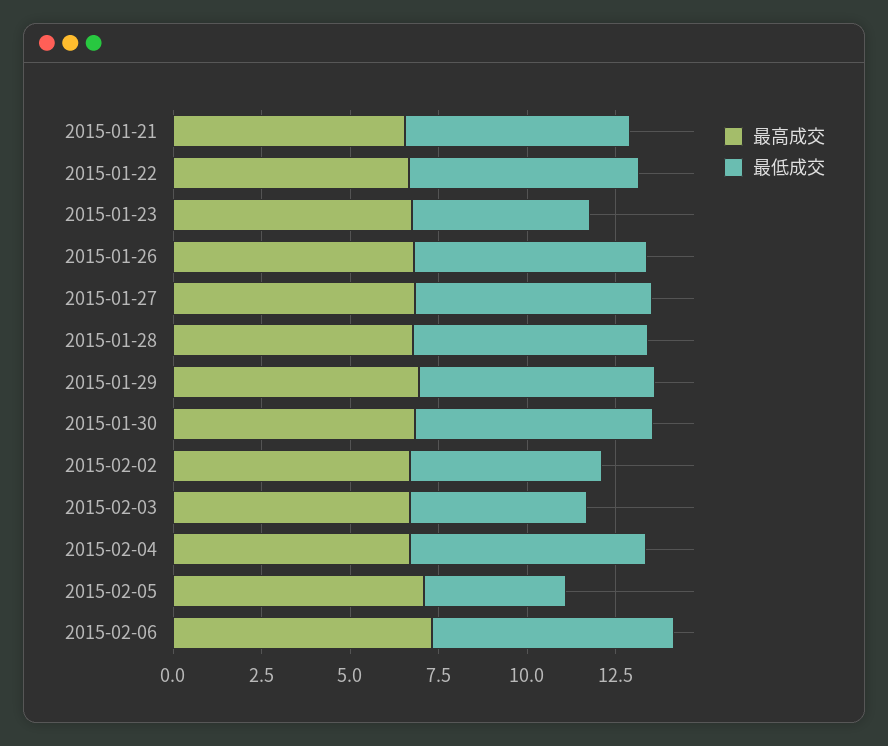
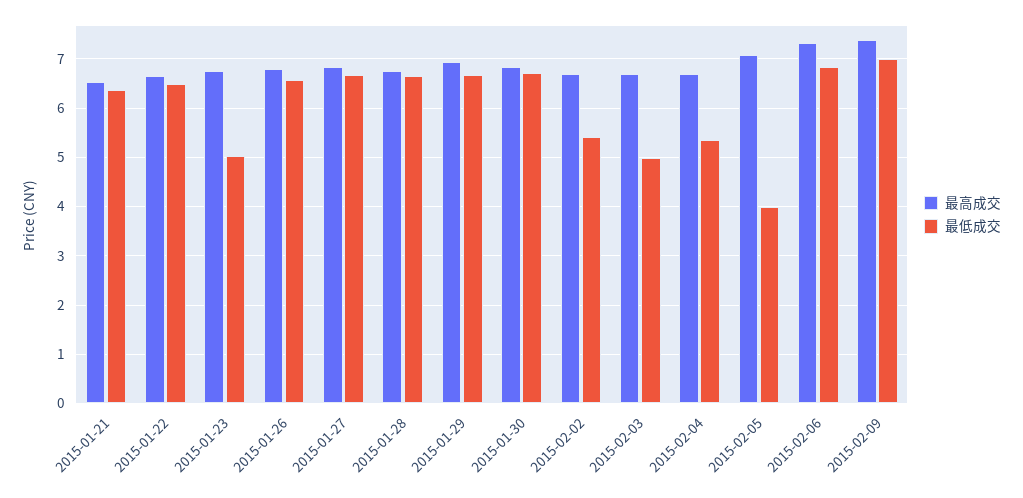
最低成交, 2015-02-04: 6.5 -> 5.4
最高成交, 2015-02-09: none -> 7.4
最低成交, 2015-02-09: none -> 7

